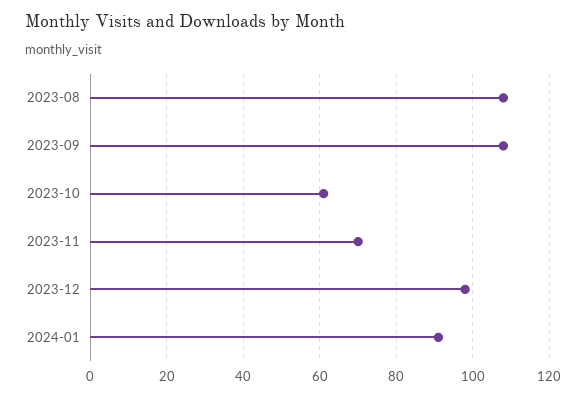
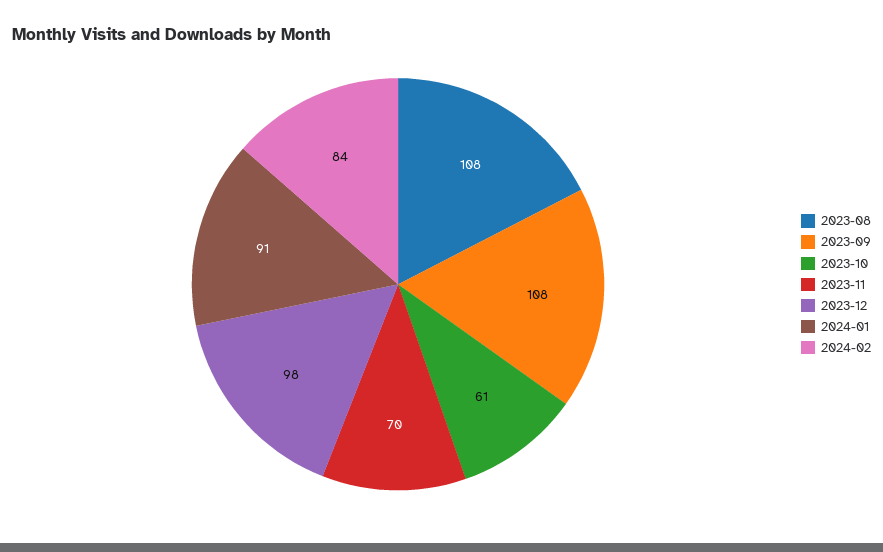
2024-02: none -> 84

